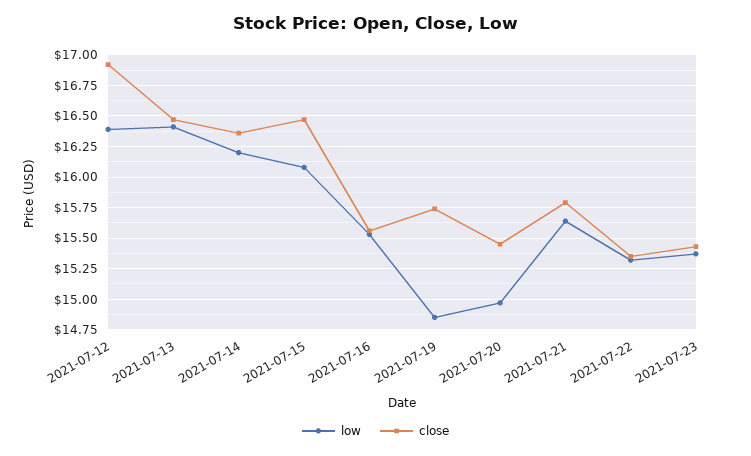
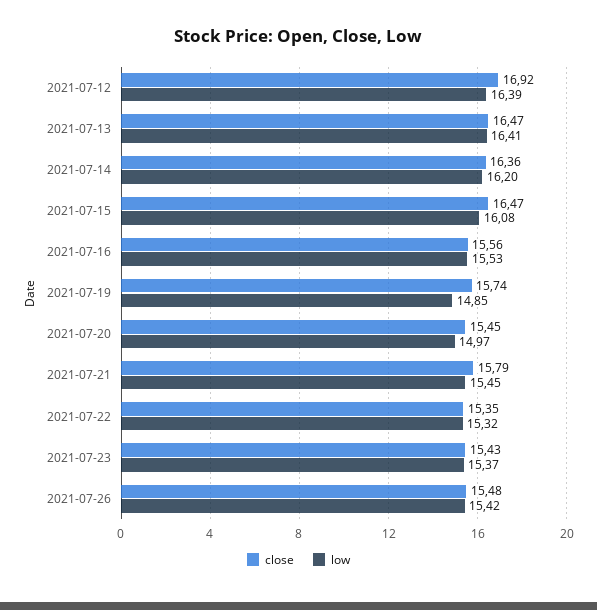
low, 2021-07-21: 15.65 -> 15.45
close, 2021-07-26: none -> 15.48
low, 2021-07-26: none -> 15.42

